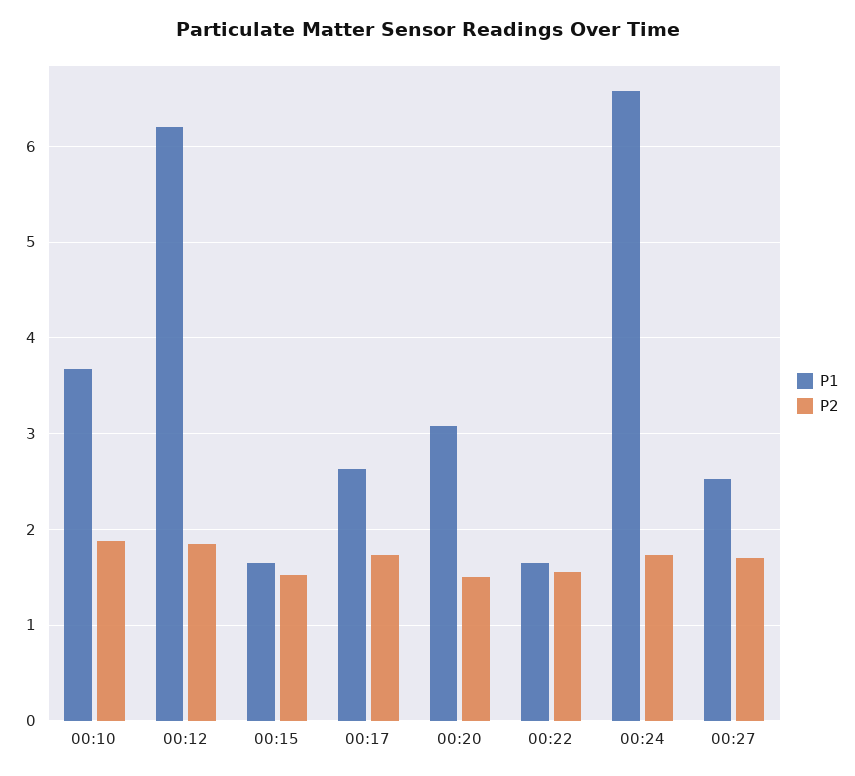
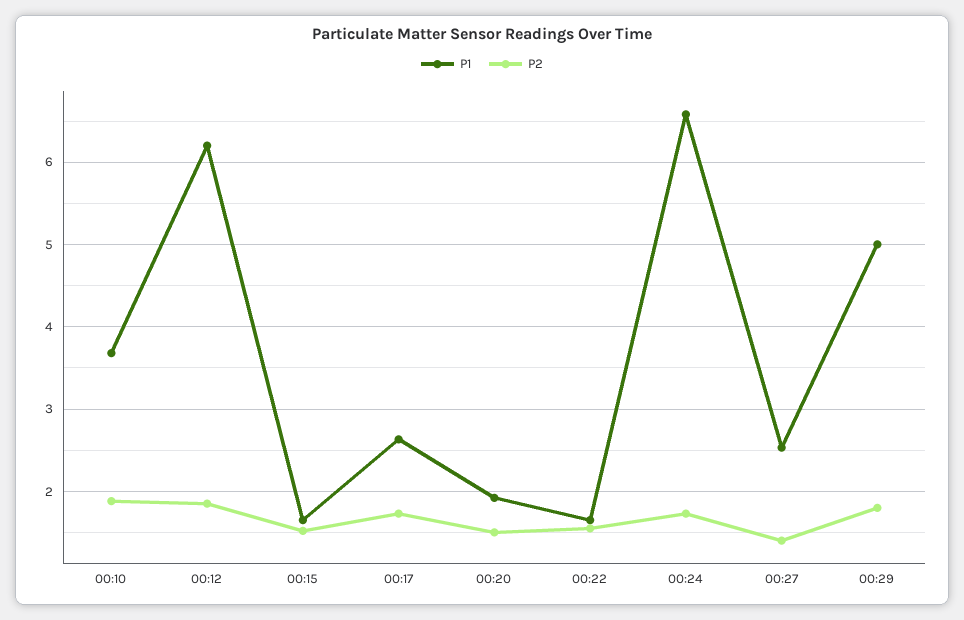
P1, 00:20: 3.1 -> 1.9
P2, 00:27: 1.7 -> 1.4
P1, 00:29: none -> 5
P2, 00:29: none -> 1.8

